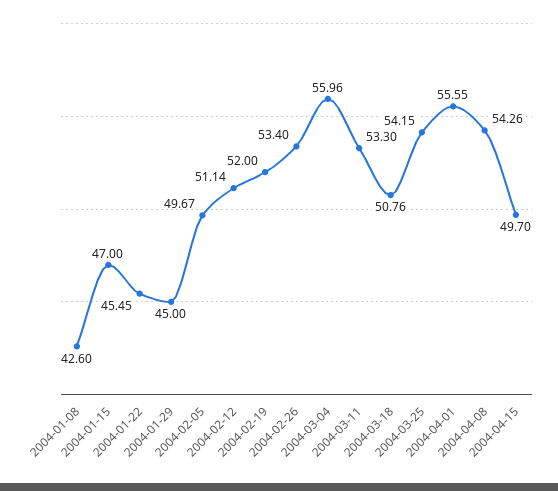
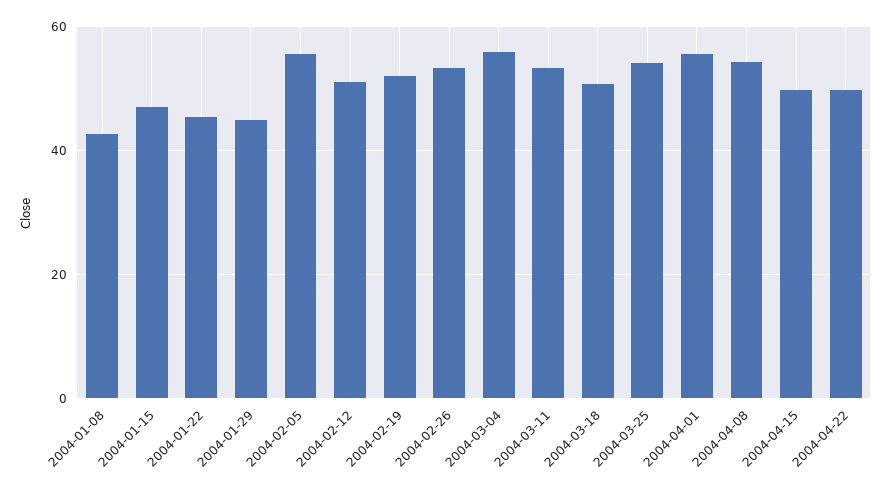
2004-02-05: 49.67 -> 56
2004-04-22: none -> 50

